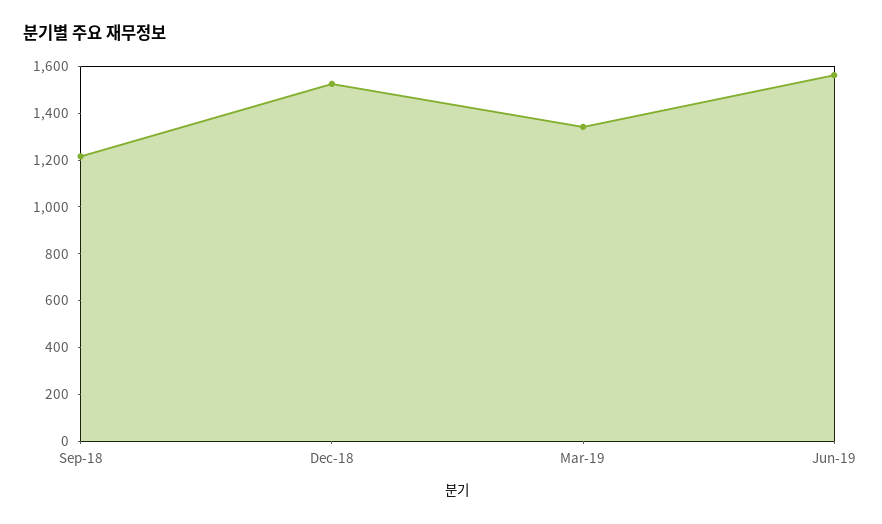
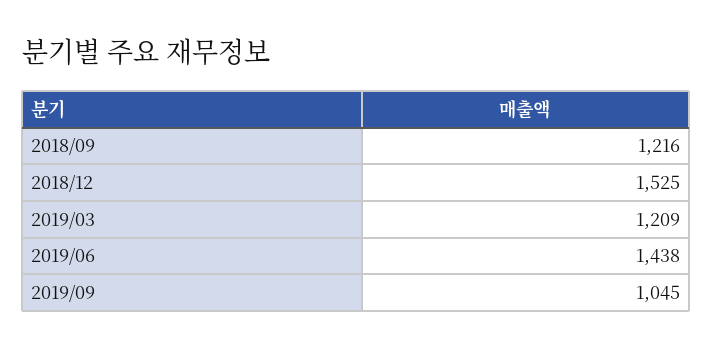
Mar-19: 1350 -> 1209
Jun-19: 1550 -> 1438
2019/09: none -> 1045

